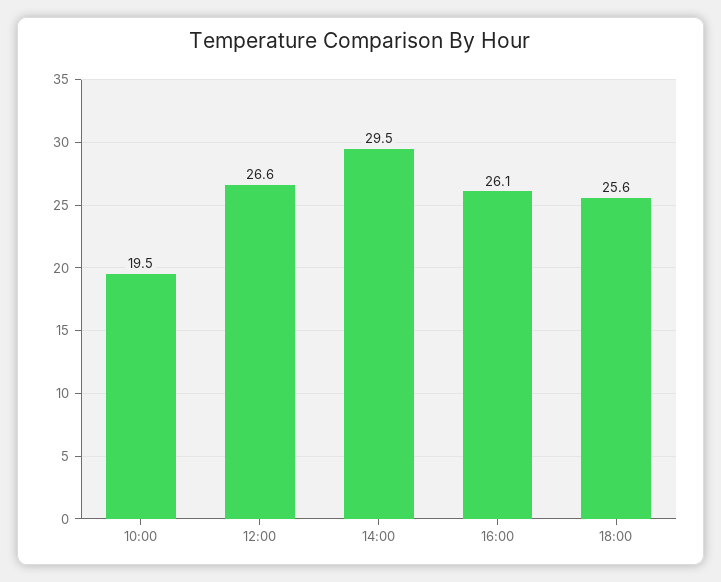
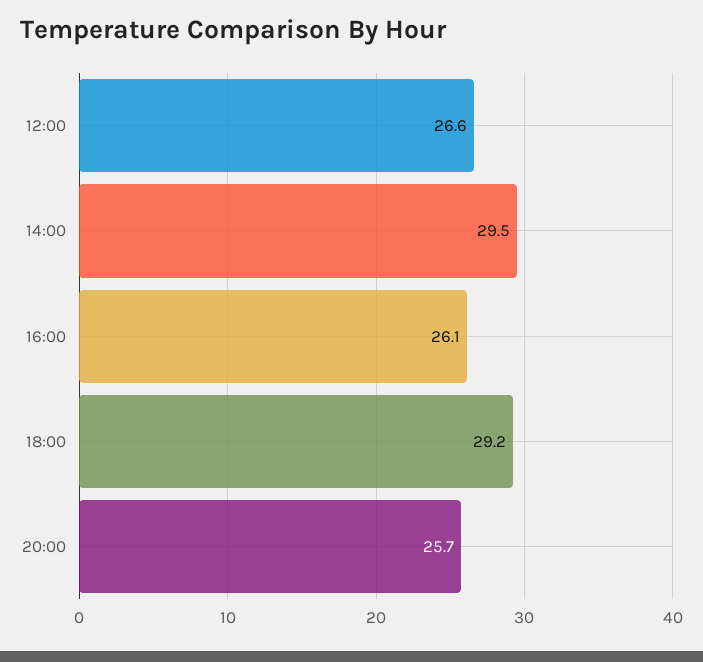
10:00: 19.5 -> none
18:00: 25.6 -> 29.2
20:00: none -> 25.7

